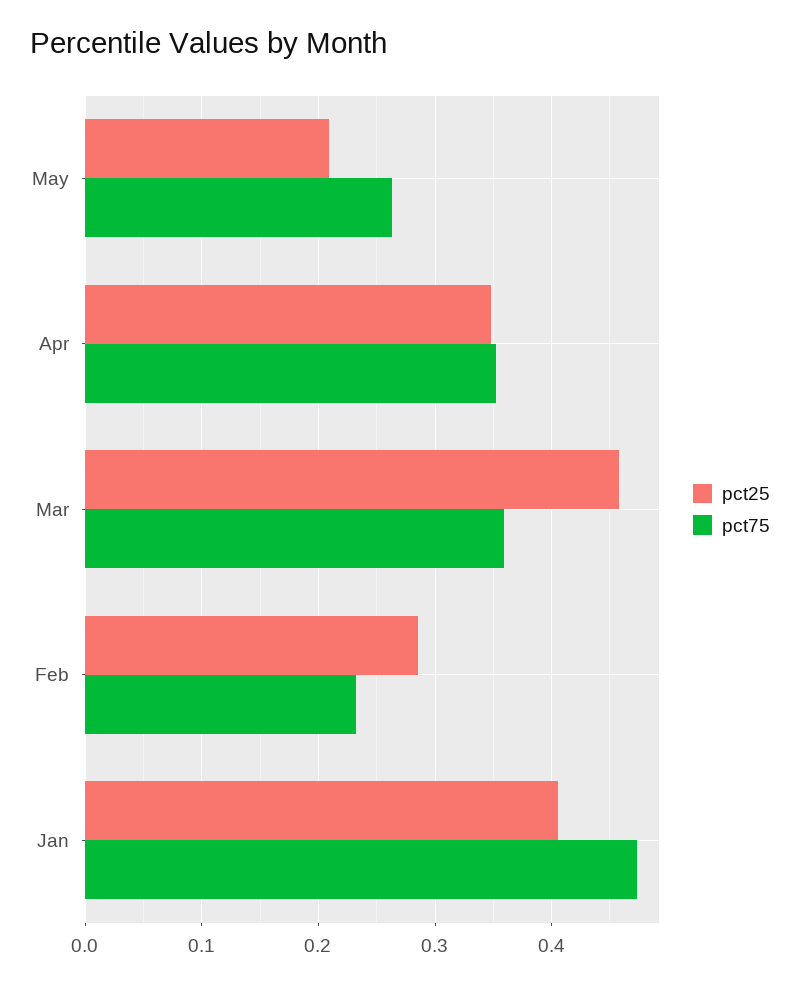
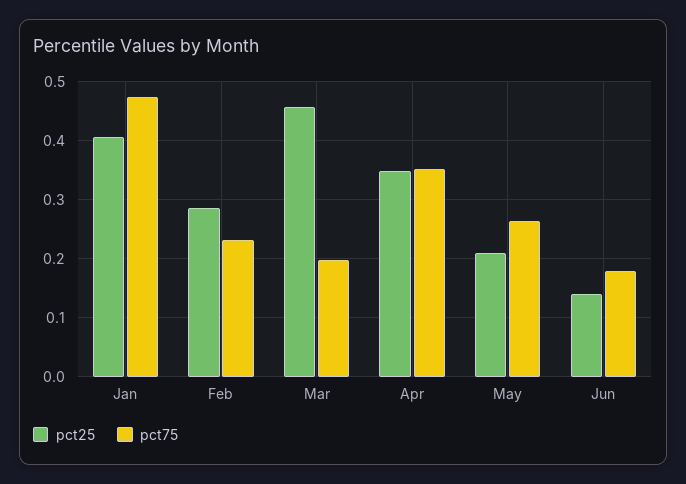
pct75, Mar: 0.36 -> 0.2
pct25, Jun: none -> 0.14
pct75, Jun: none -> 0.18

